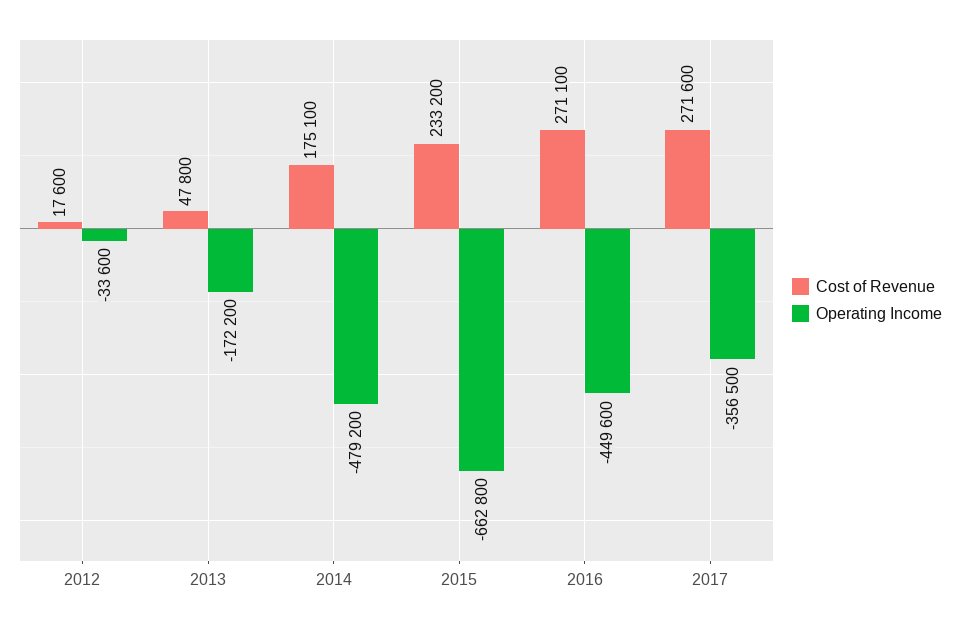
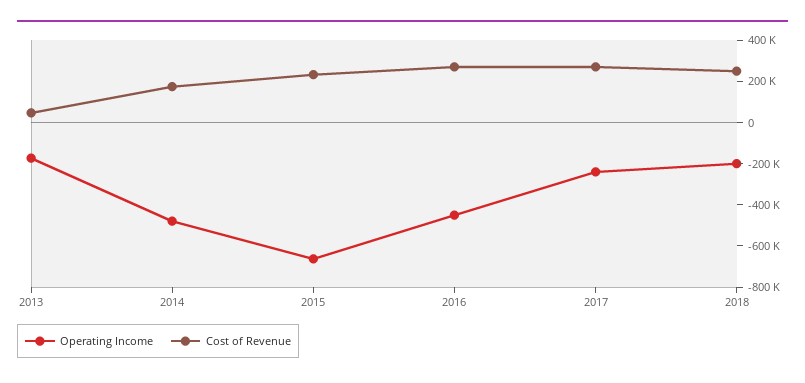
Cost of Revenue, 2012: 17600 -> none
Operating Income, 2012: -33600 -> none
Operating Income, 2017: -356500 -> -250000
Operating Income, 2018: none -> -200000
Cost of Revenue, 2018: none -> 250000

